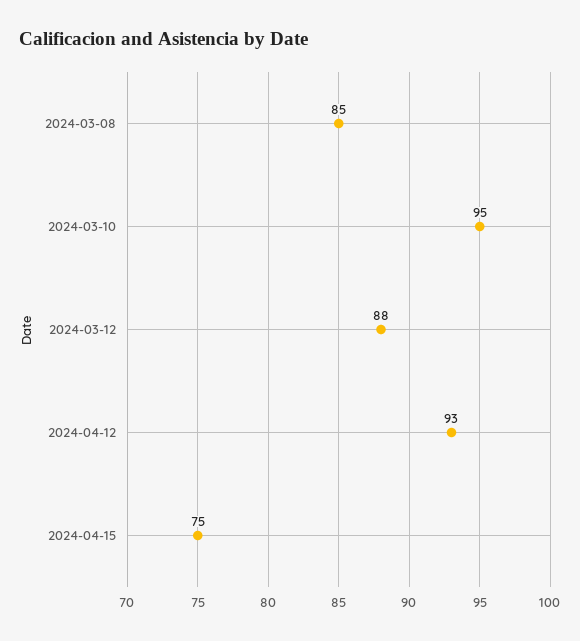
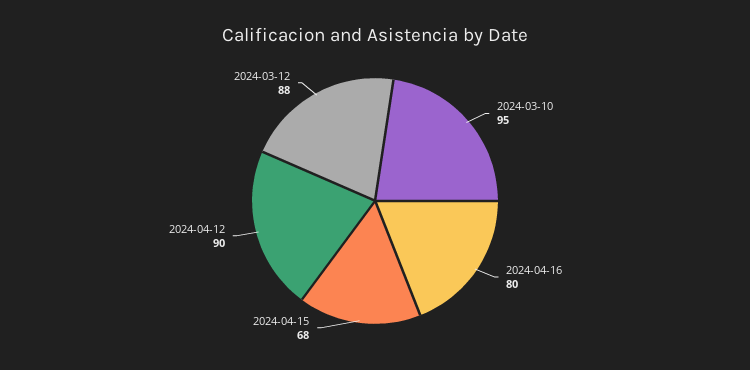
2024-03-08: 85 -> none
2024-04-12: 93 -> 90
2024-04-15: 75 -> 68
2024-04-16: none -> 80

